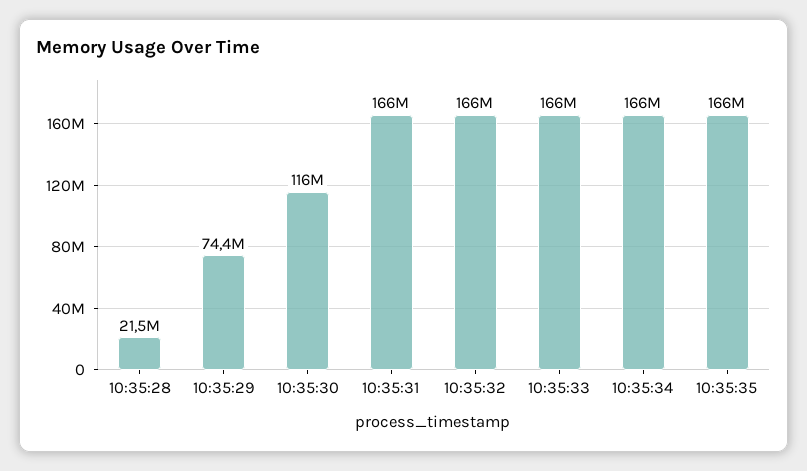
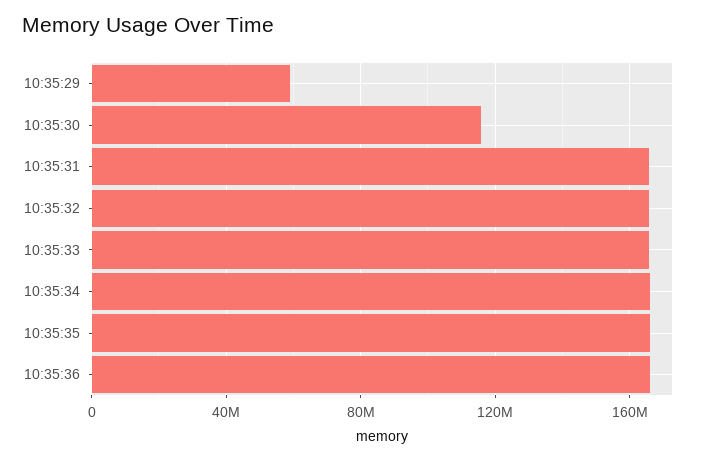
10:35:28: 21500000 -> none
10:35:29: 74400000 -> 60000000
10:35:36: none -> 165000000

